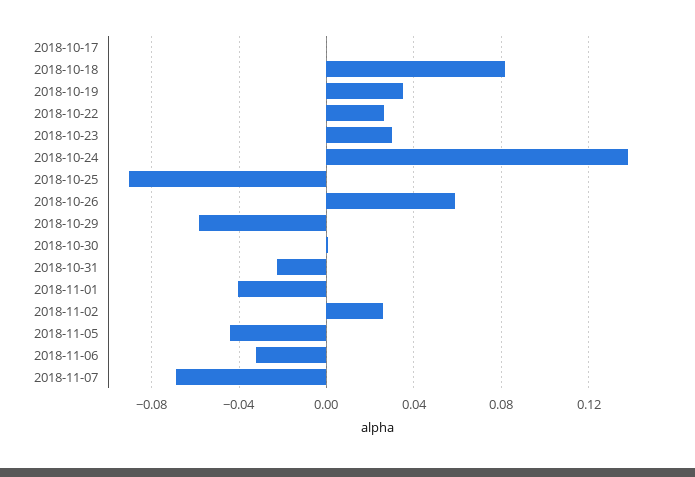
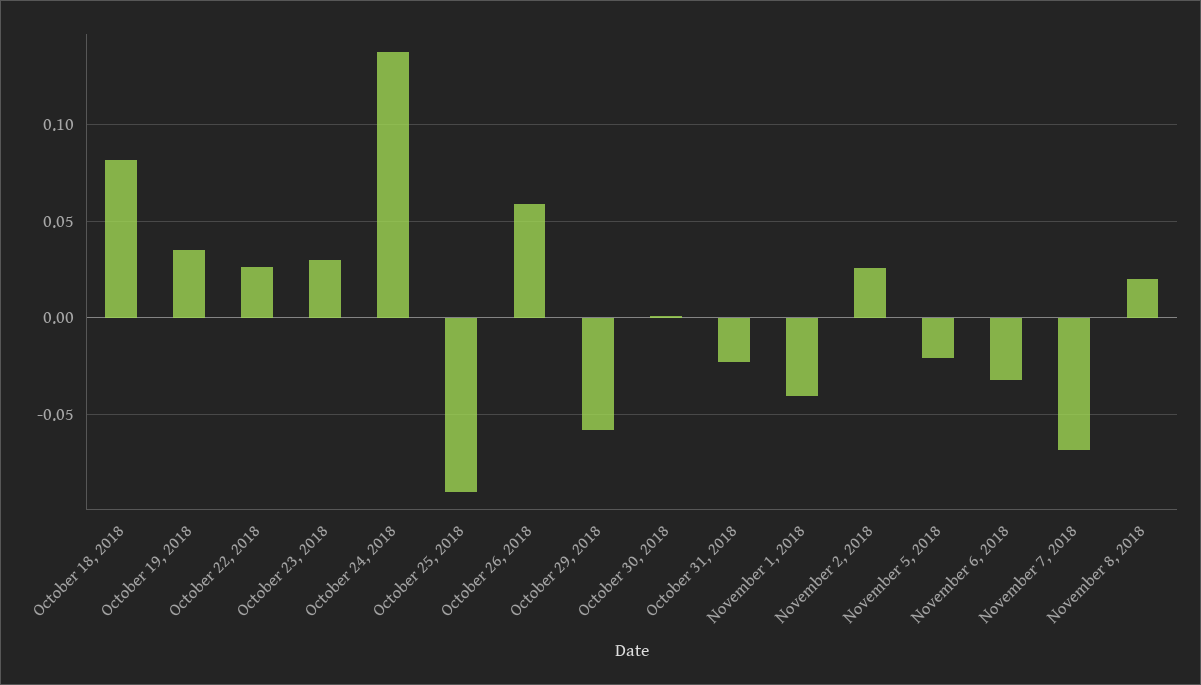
2018-10-17: 0 -> none
2018-11-05: -0.045 -> -0.02
November 8, 2018: none -> 0.02

